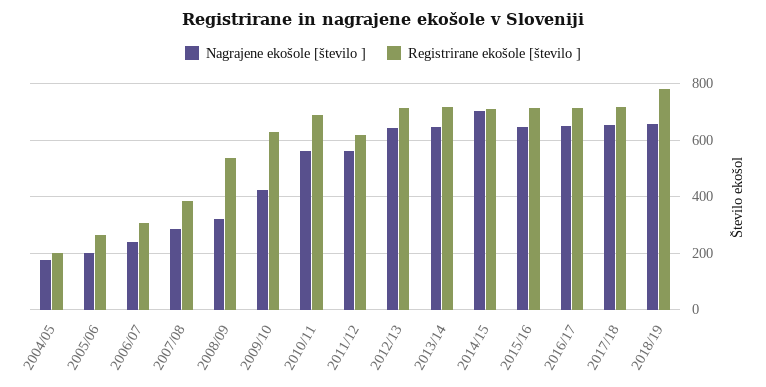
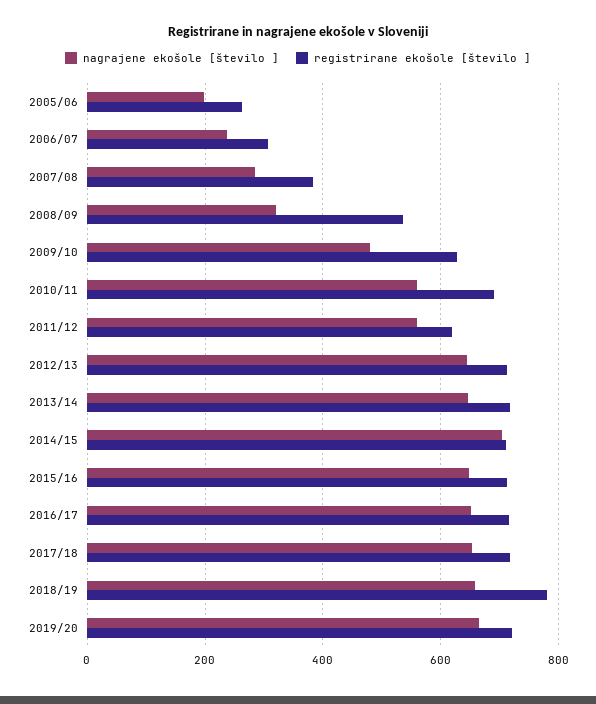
Nagrajene ekošole [število ], 2004/05: 175 -> none
Registrirane ekošole [število ], 2004/05: 200 -> none
Nagrajene ekošole [število ], 2009/10: 425 -> 480
Nagrajene ekošole [število ], 2019/20: none -> 660
Registrirane ekošole [število ], 2019/20: none -> 720

